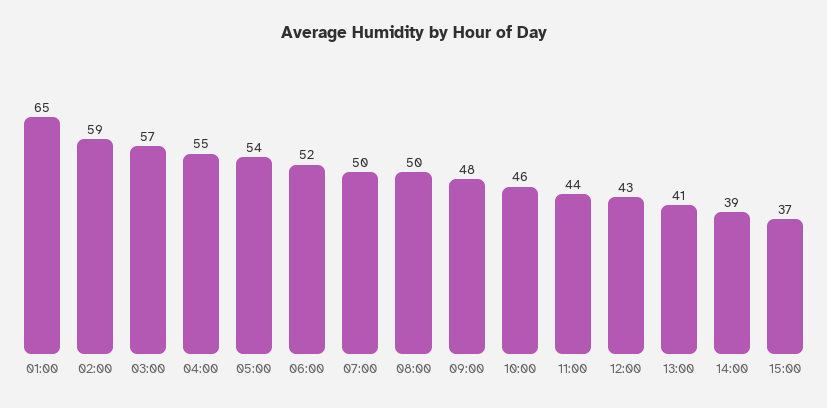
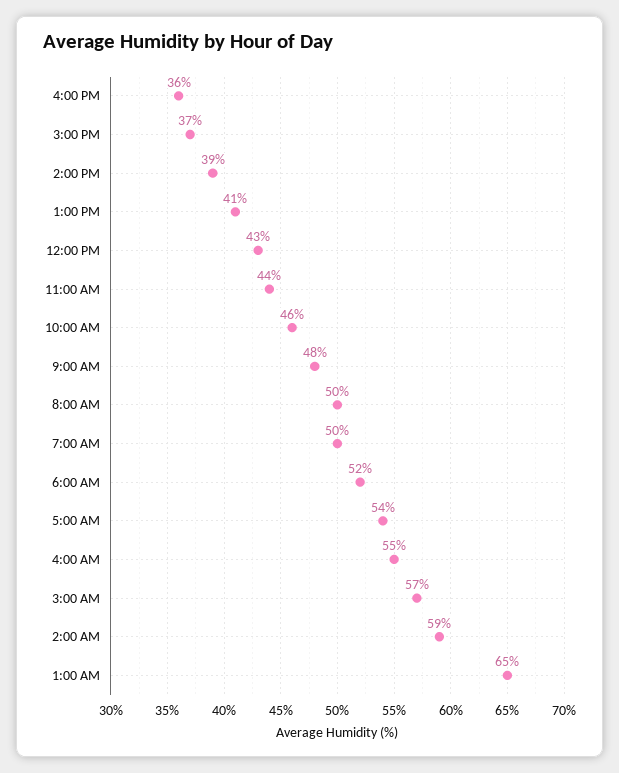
4:00 PM: none -> 36

